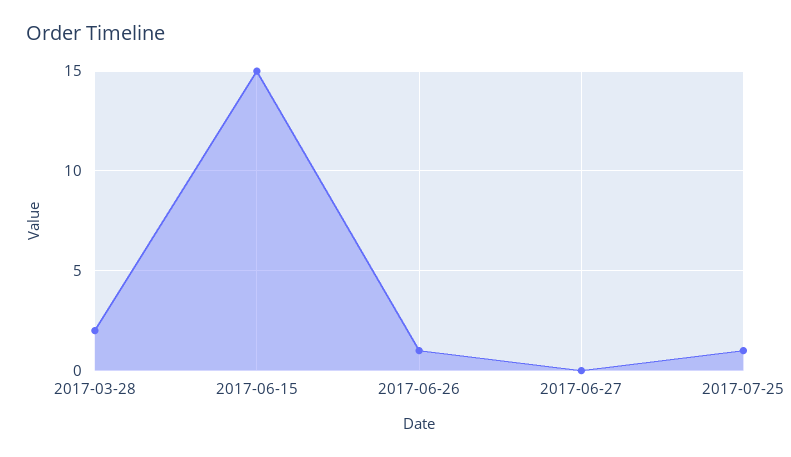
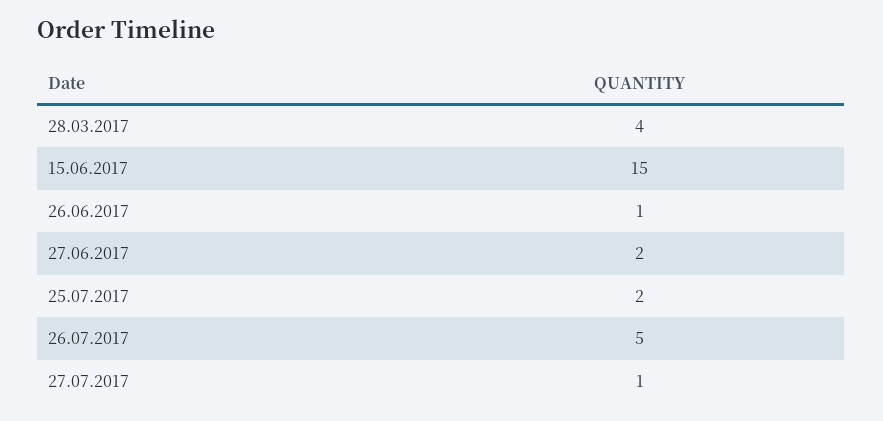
2017-03-28: 2 -> 4
2017-06-27: 0 -> 2
2017-07-25: 1 -> 2
26.07.2017: none -> 5
27.07.2017: none -> 1

